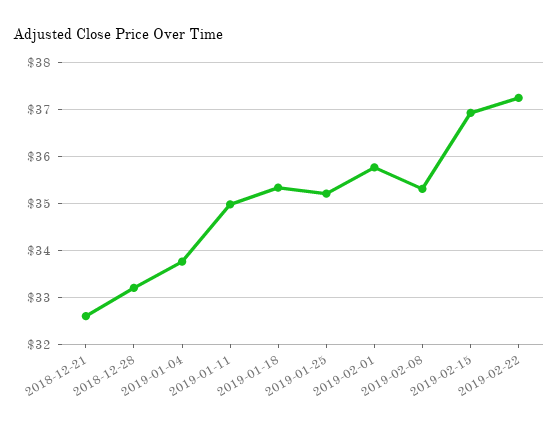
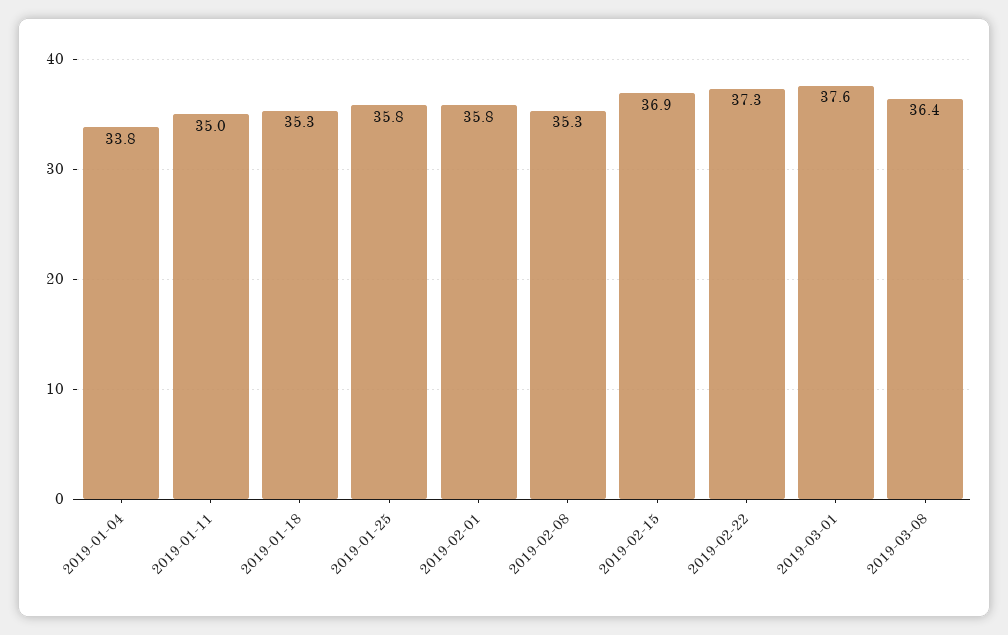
2018-12-21: 32.6 -> none
2018-12-28: 33.2 -> none
2019-01-25: 35.2 -> 35.8
2019-03-01: none -> 37.6
2019-03-08: none -> 36.4

